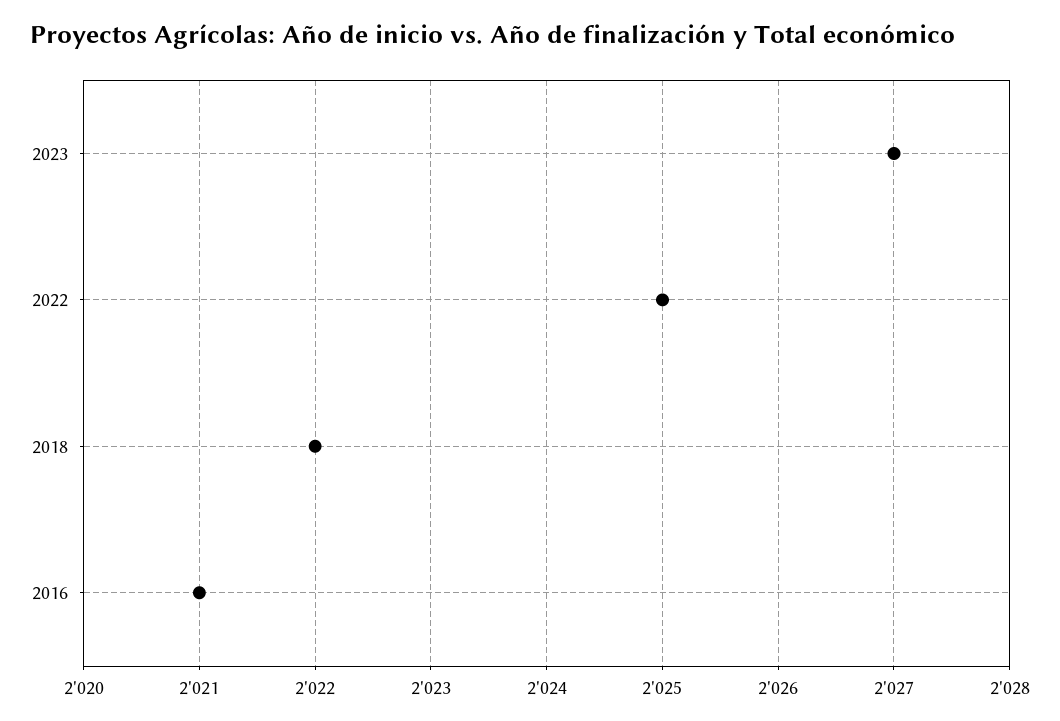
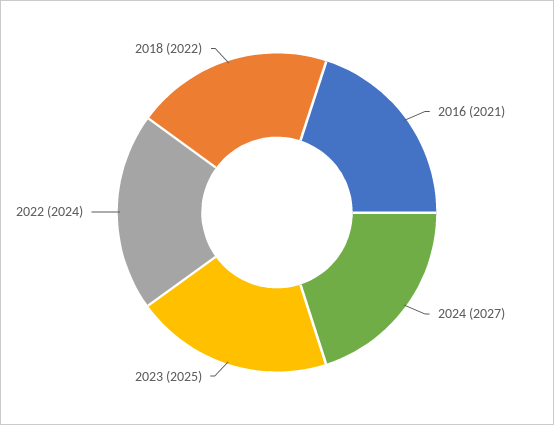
2023: 2027 -> 2025
2022: 2025 -> 2024
2024: none -> 2027

